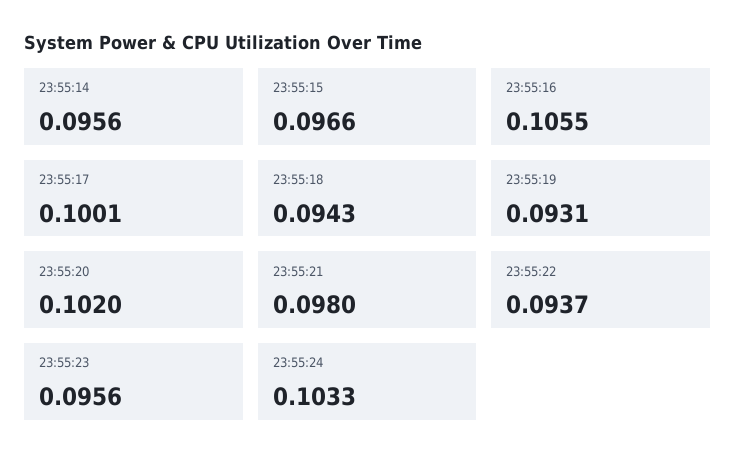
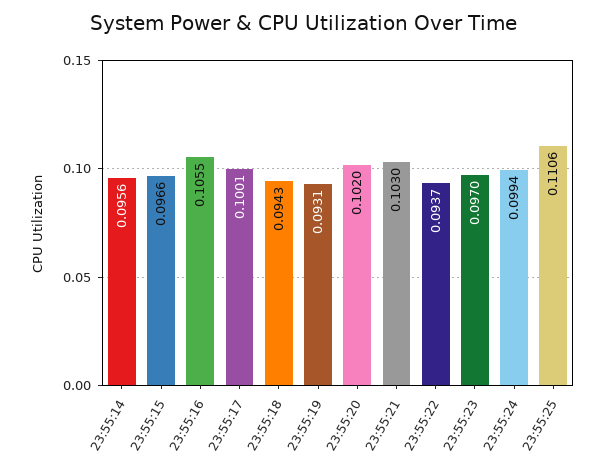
23:55:21: 0.098 -> 0.103
23:55:23: 0.0956 -> 0.097
23:55:24: 0.1033 -> 0.0994
23:55:25: none -> 0.1106

